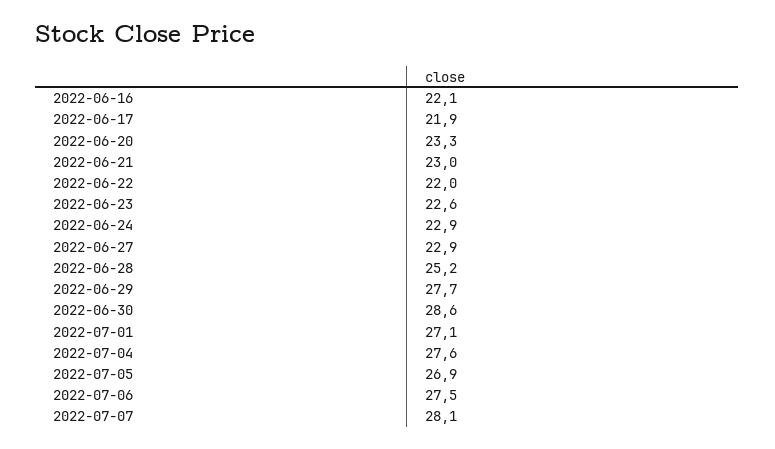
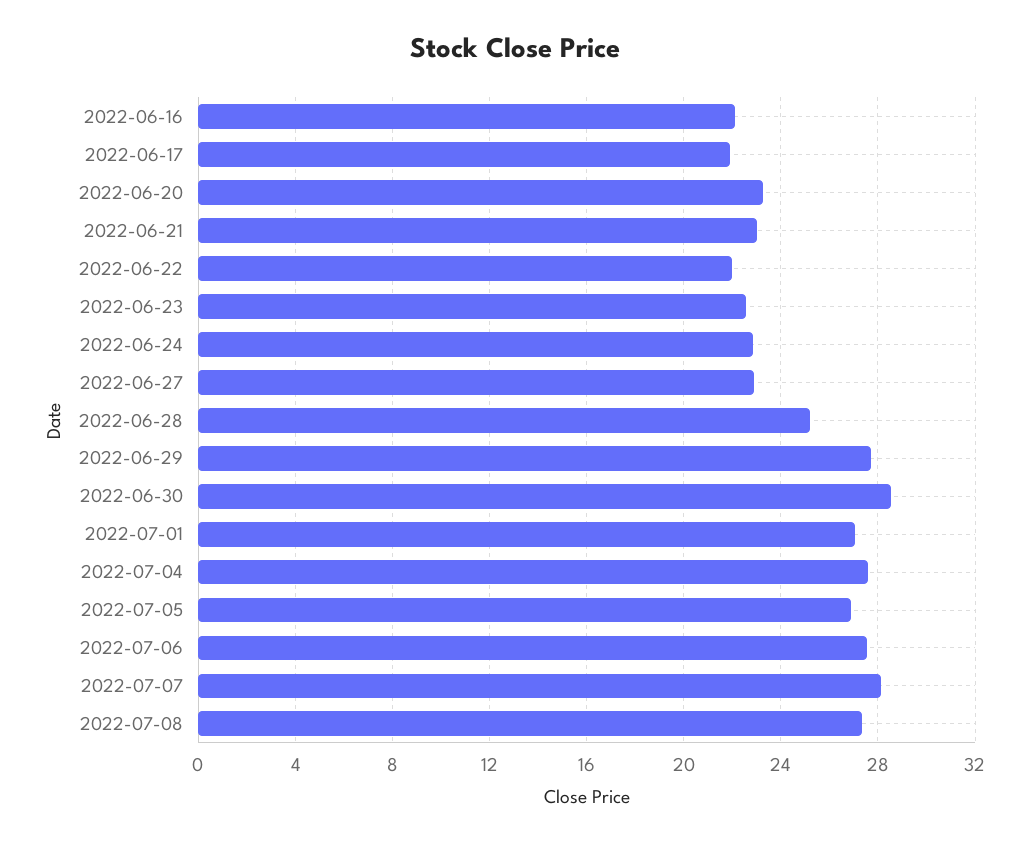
2022-07-08: none -> 27.5

